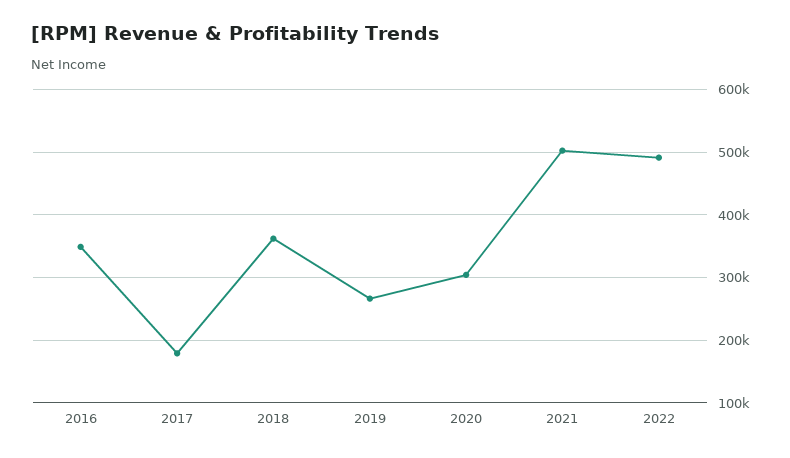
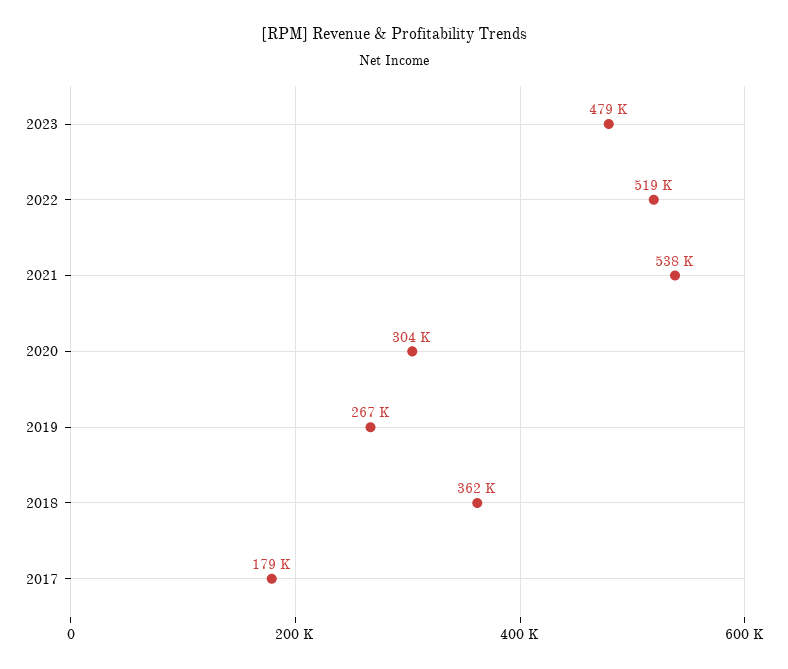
2016: 350000 -> none
2021: 500000 -> 538000
2022: 490000 -> 519000
2023: none -> 479000

